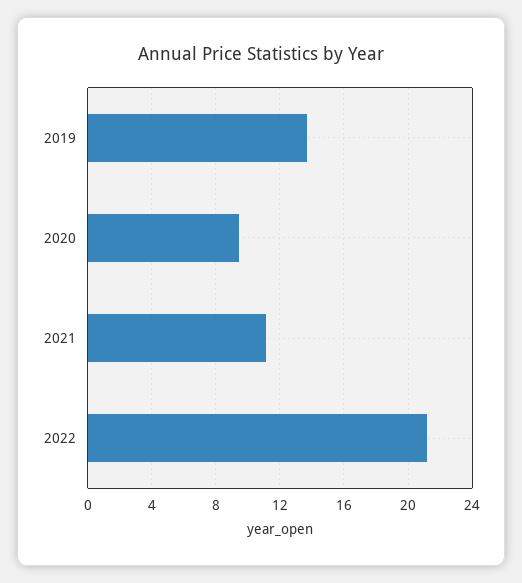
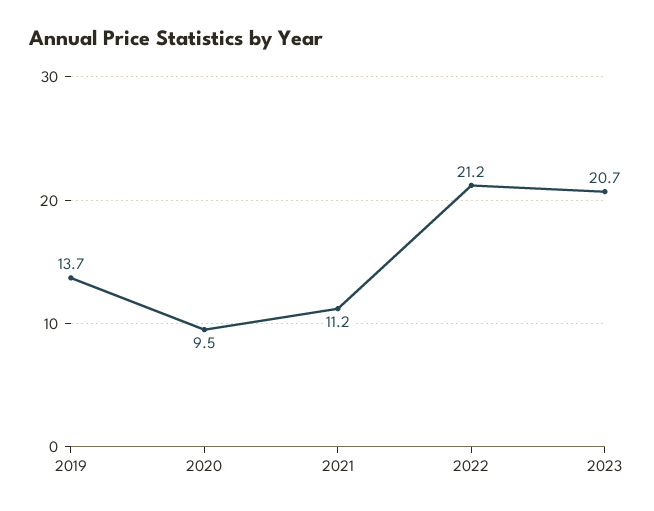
2023: none -> 20.7

